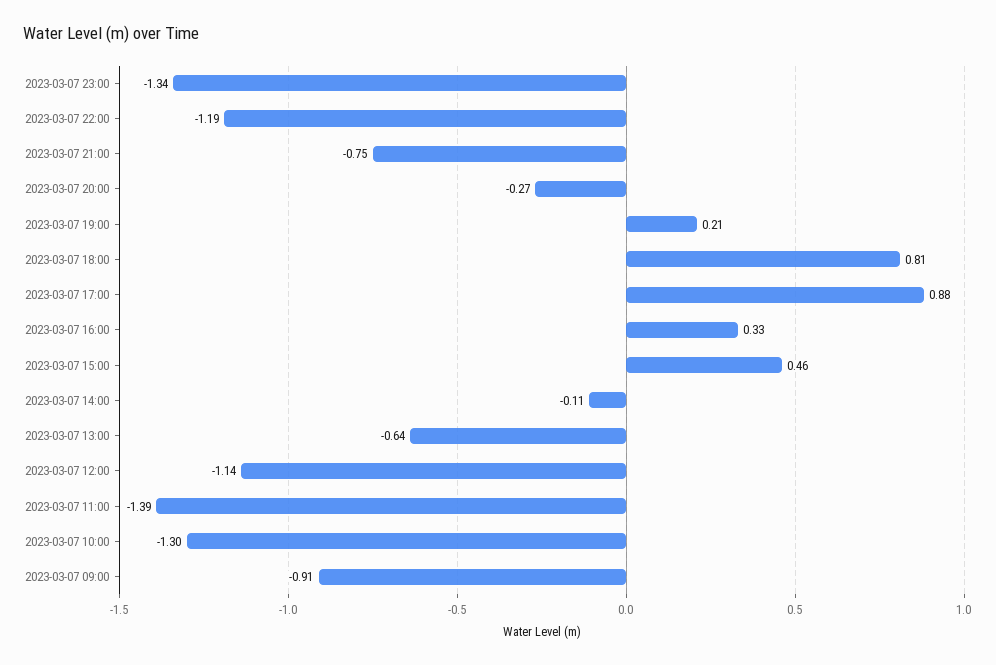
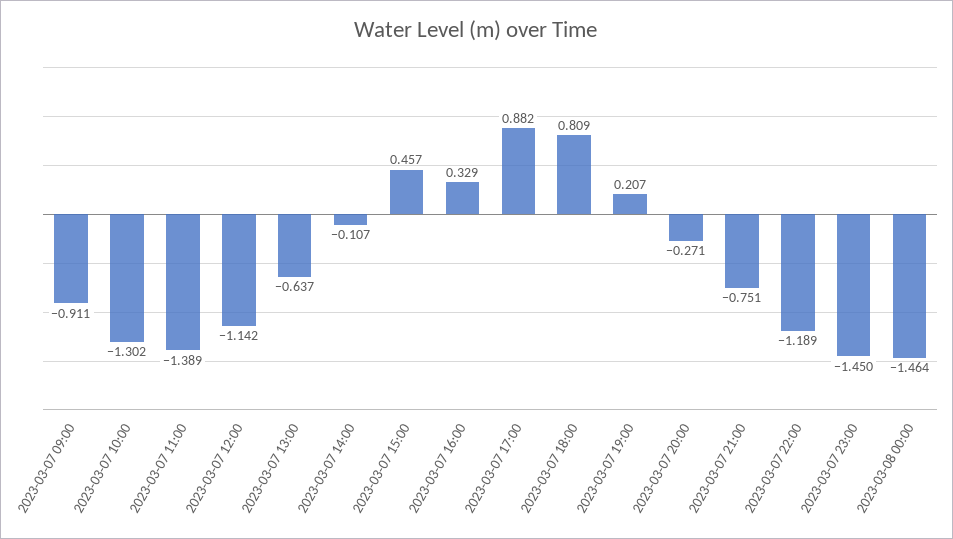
2023-03-07 23:00: -1.34 -> -1.45
2023-03-08 00:00: none -> -1.464

